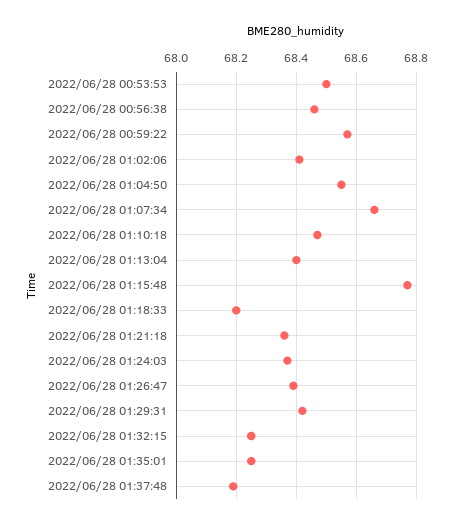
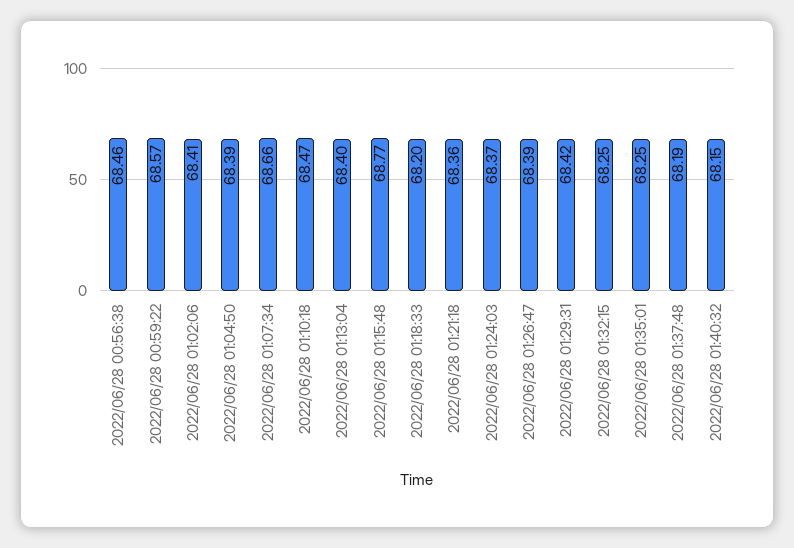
2022/06/28 00:53:53: 68.5 -> none
2022/06/28 01:04:50: 68.55 -> 68.39
2022/06/28 01:40:32: none -> 68.15

